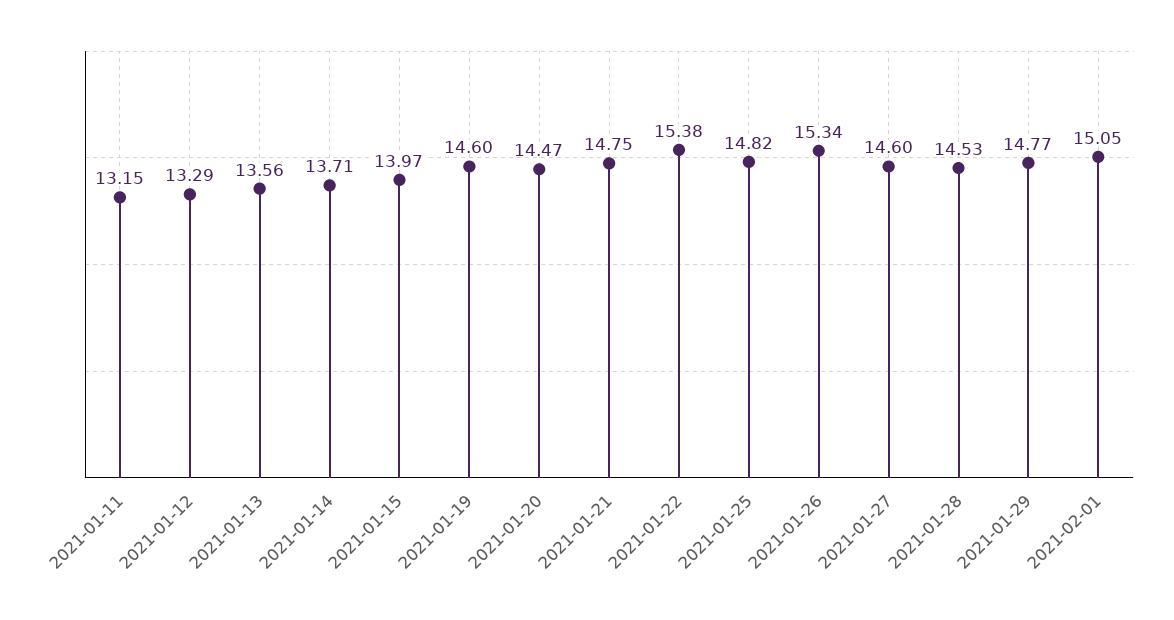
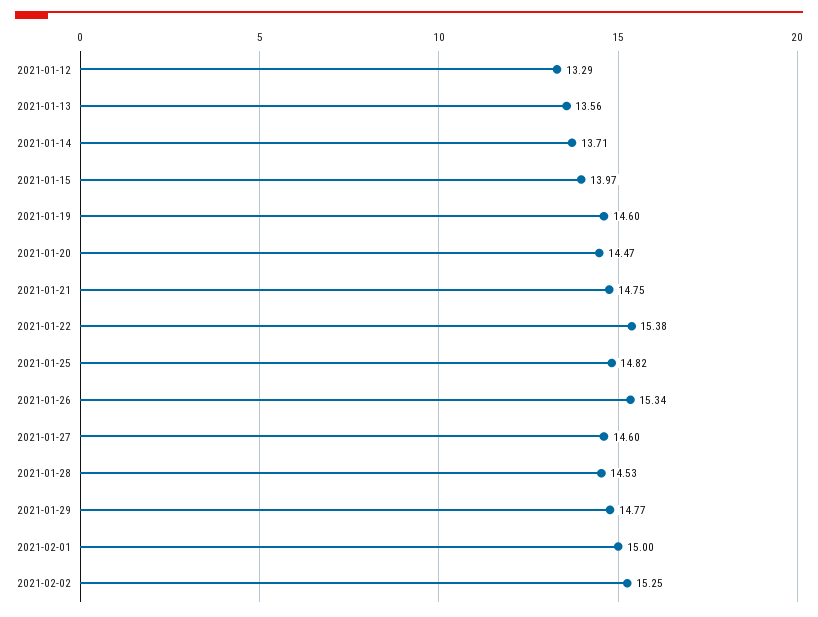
2021-01-11: 13.15 -> none
2021-02-01: 15.05 -> 15
2021-02-02: none -> 15.25

